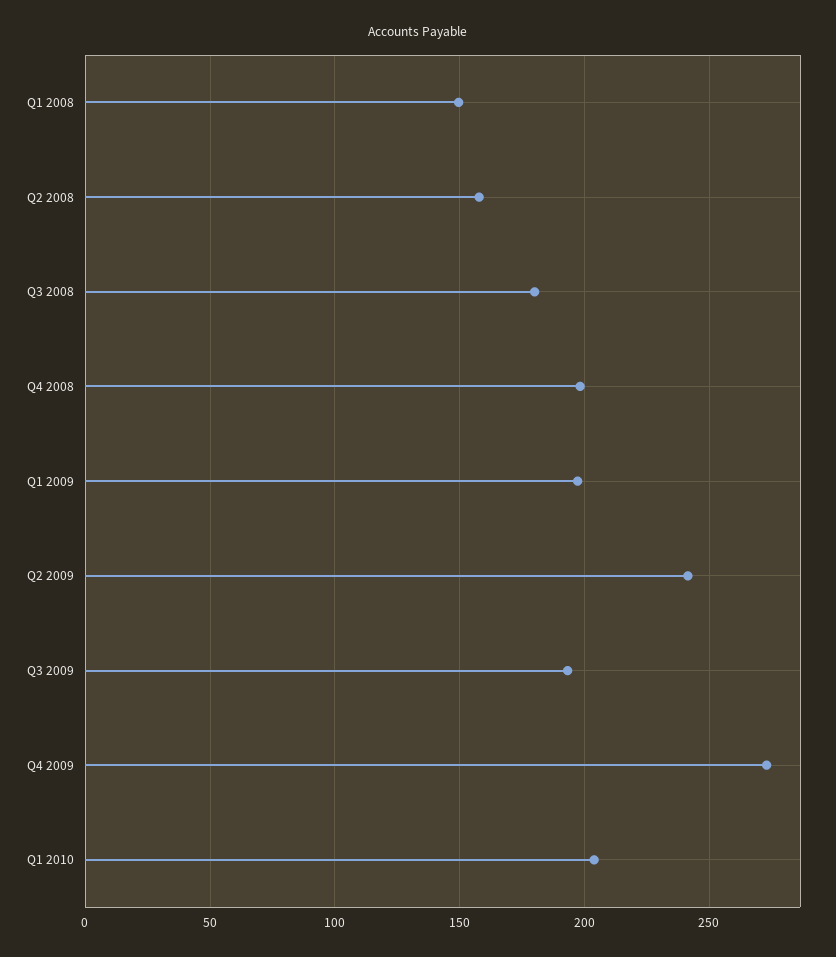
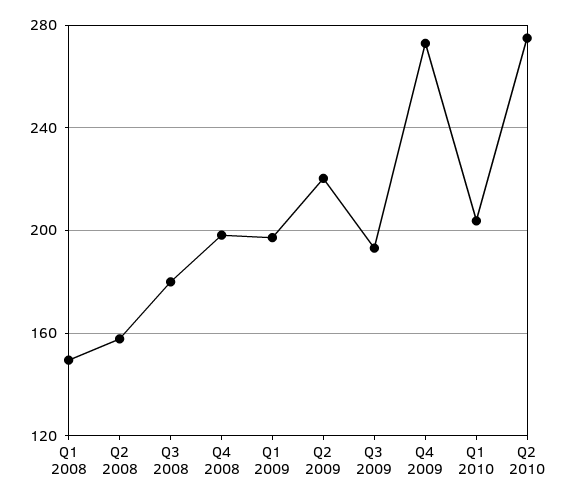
Q2 2009: 240 -> 220
Q2 2010: none -> 275

